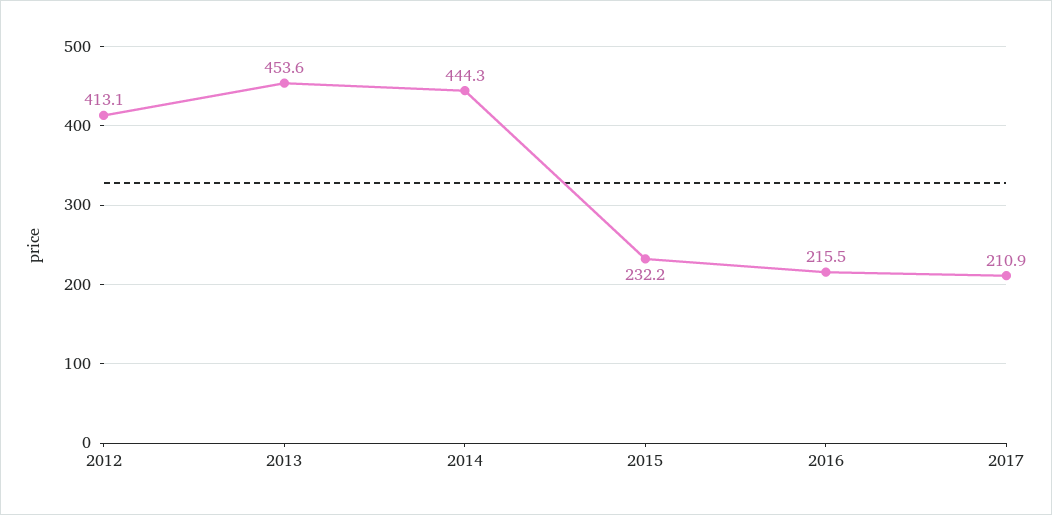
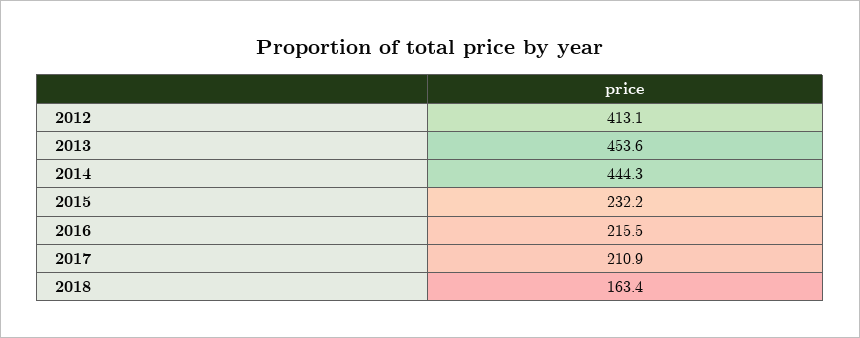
2018: none -> 163.4

